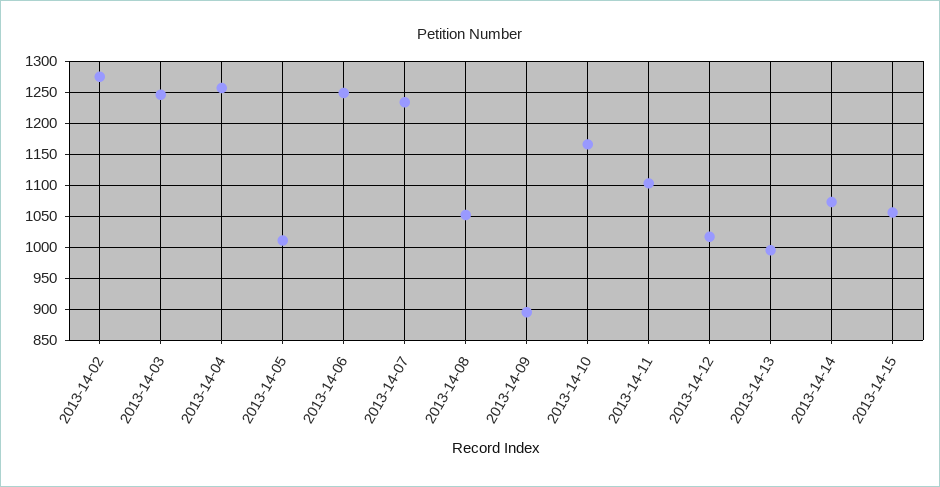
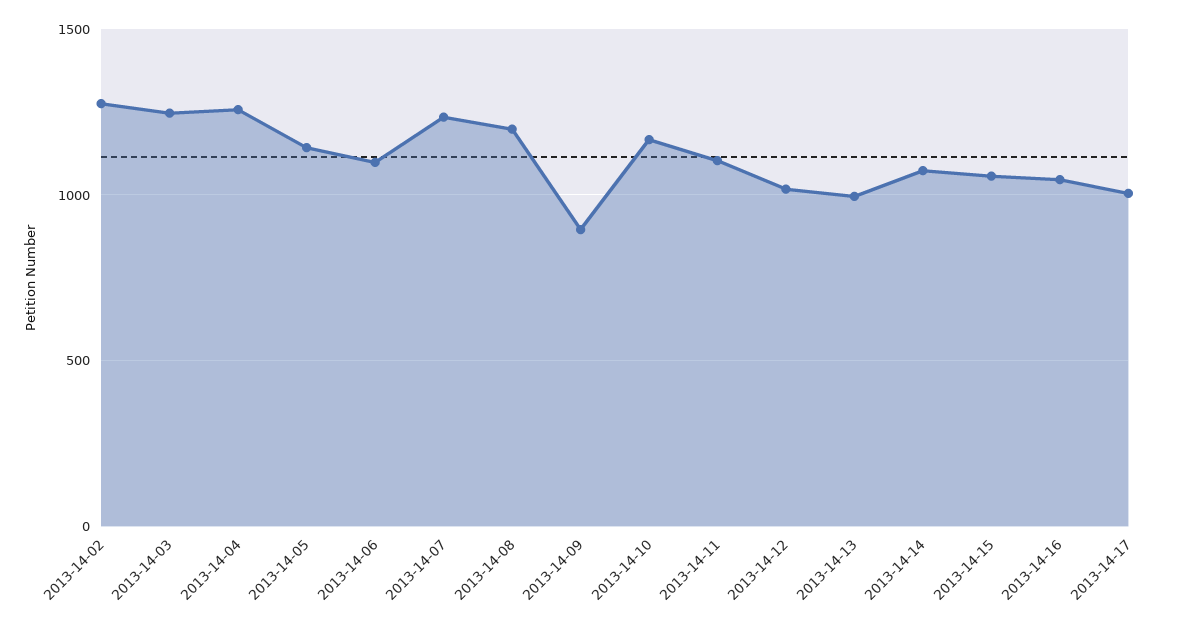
2013-14-05: 1010 -> 1150
2013-14-06: 1250 -> 1100
2013-14-08: 1050 -> 1200
2013-14-16: none -> 1050
2013-14-17: none -> 1000

